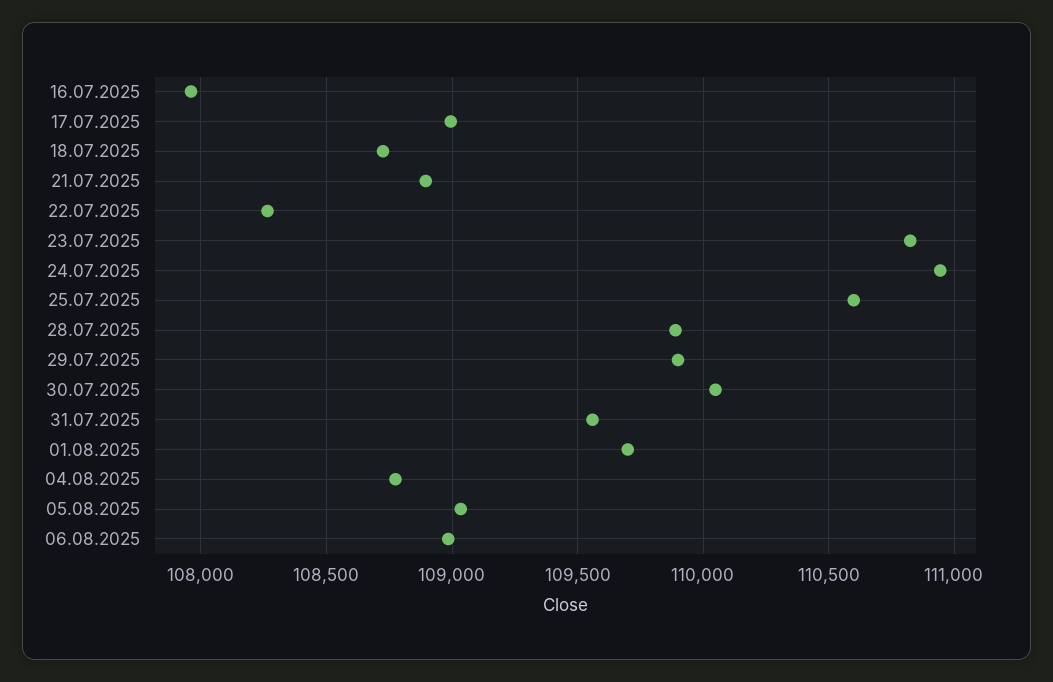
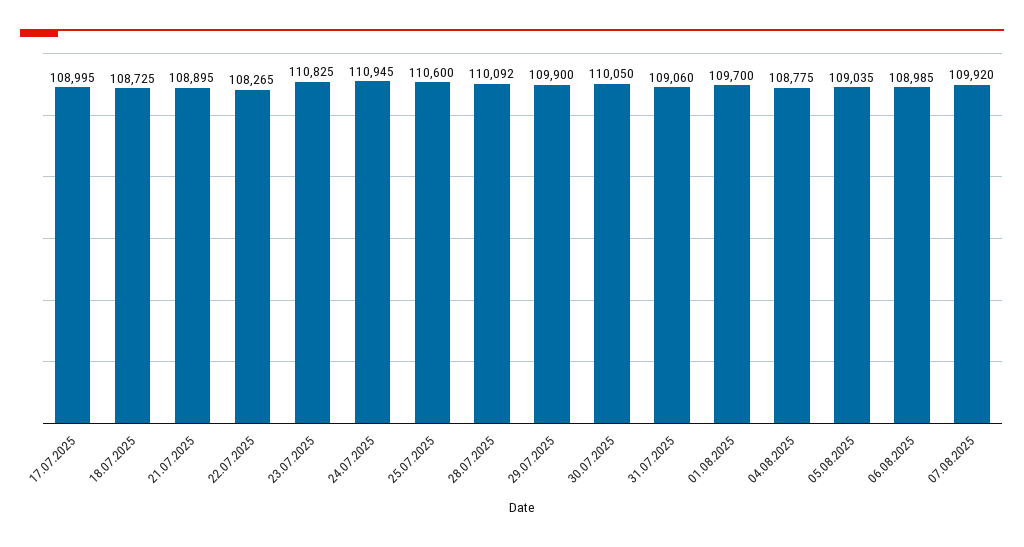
16.07.2025: 107950 -> none
28.07.2025: 109900 -> 110092
31.07.2025: 109550 -> 109060
07.08.2025: none -> 109920

